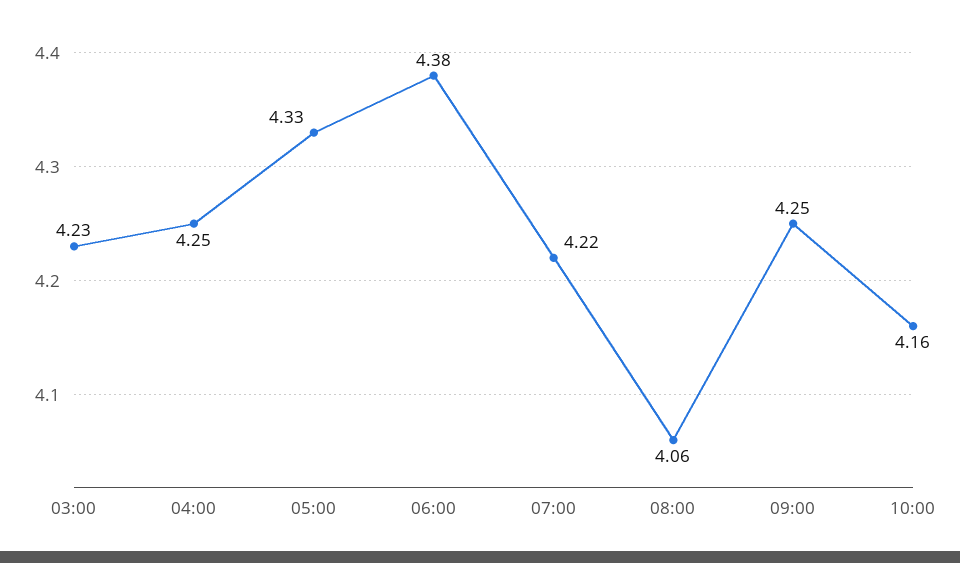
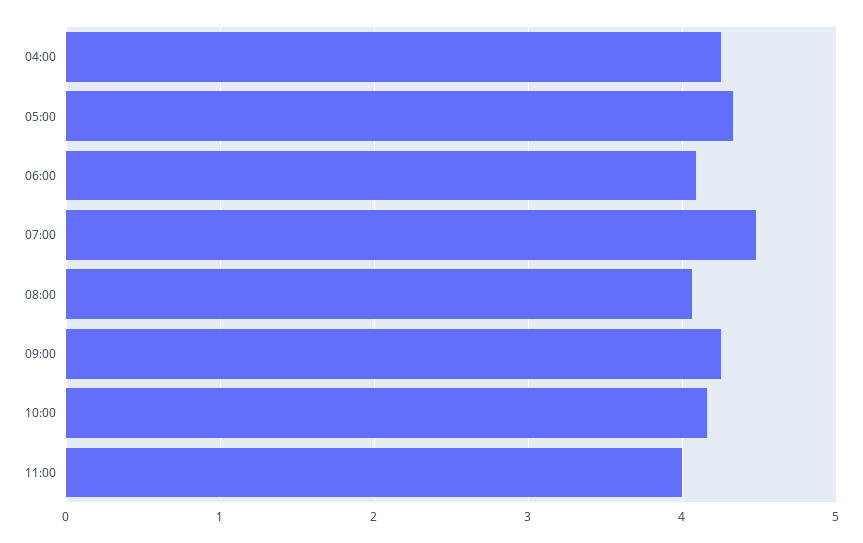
03:00: 4.23 -> none
06:00: 4.38 -> 4.1
07:00: 4.22 -> 4.5
11:00: none -> 4

